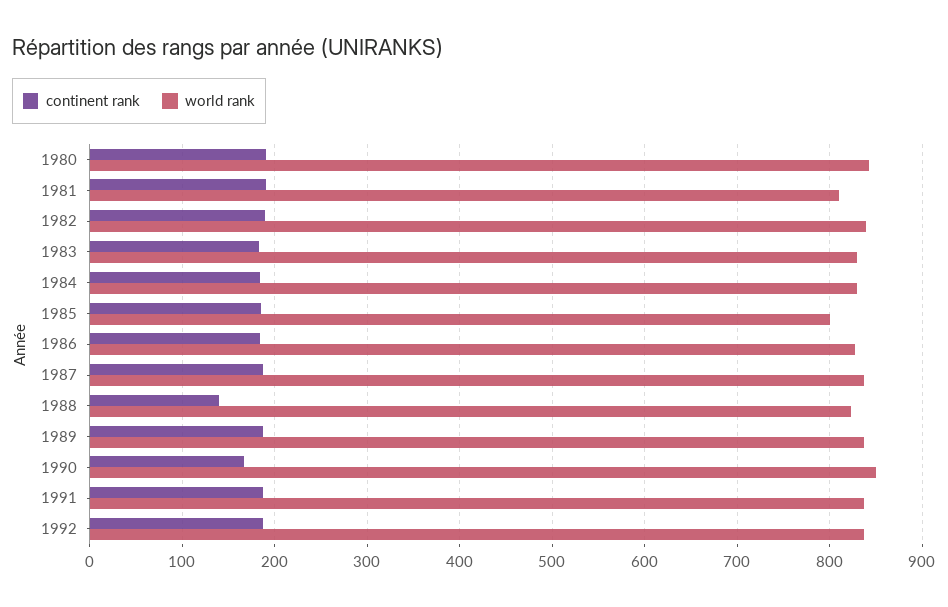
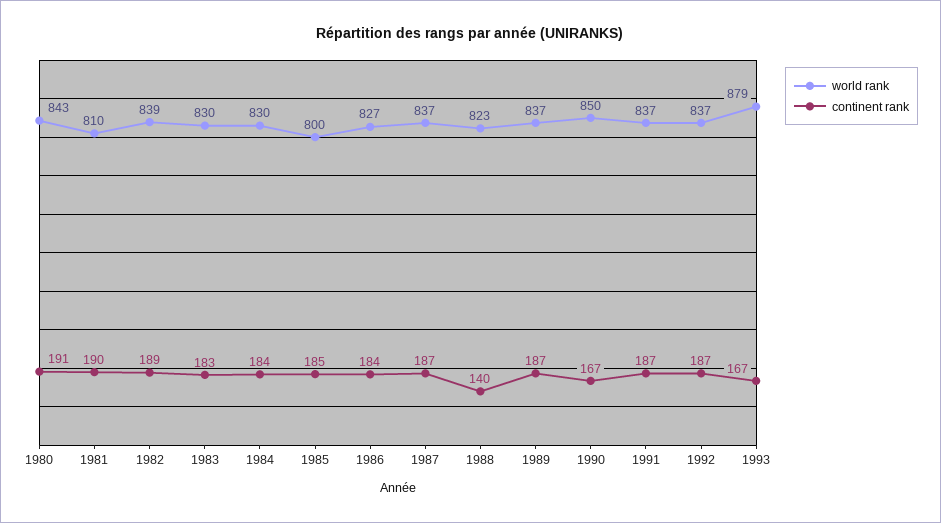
world rank, 1993: none -> 879
continent rank, 1993: none -> 167

